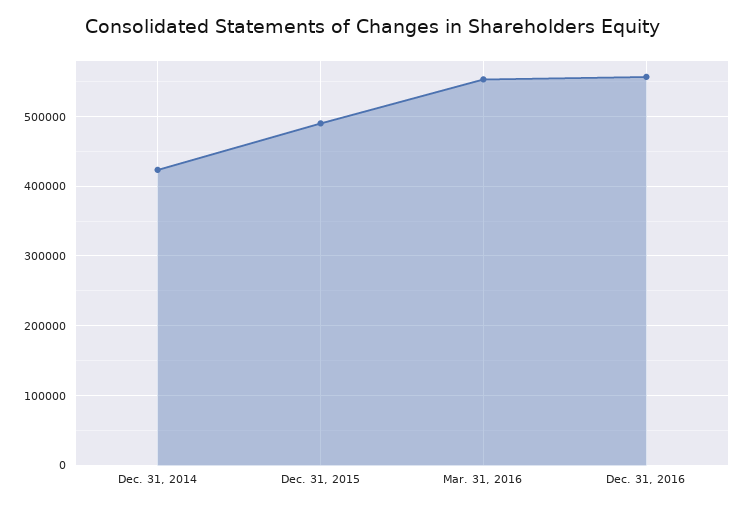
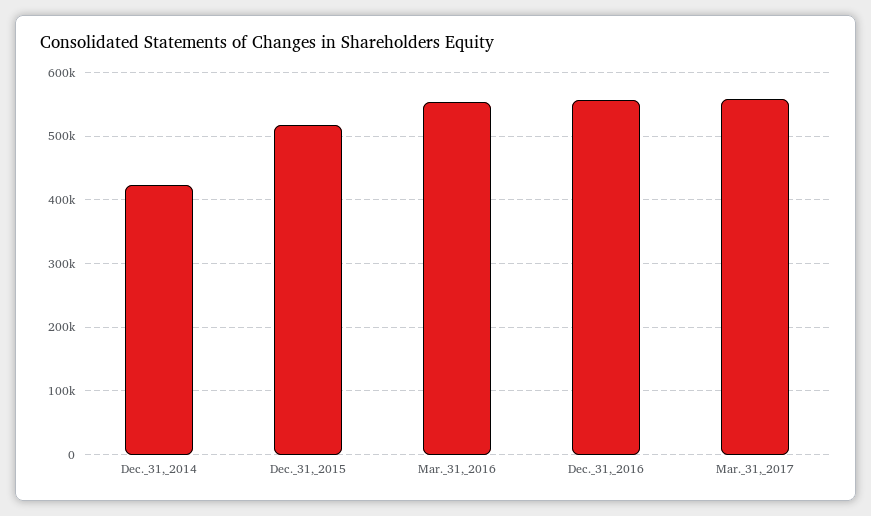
Dec. 31, 2015: 490000 -> 520000
Mar._31,_2017: none -> 560000

